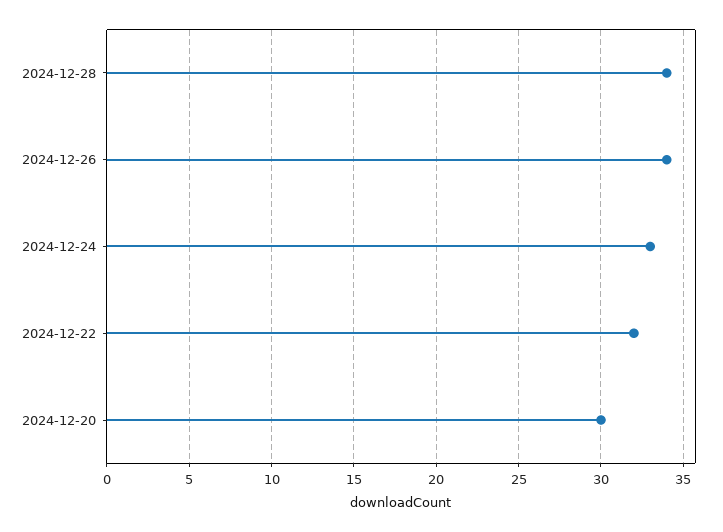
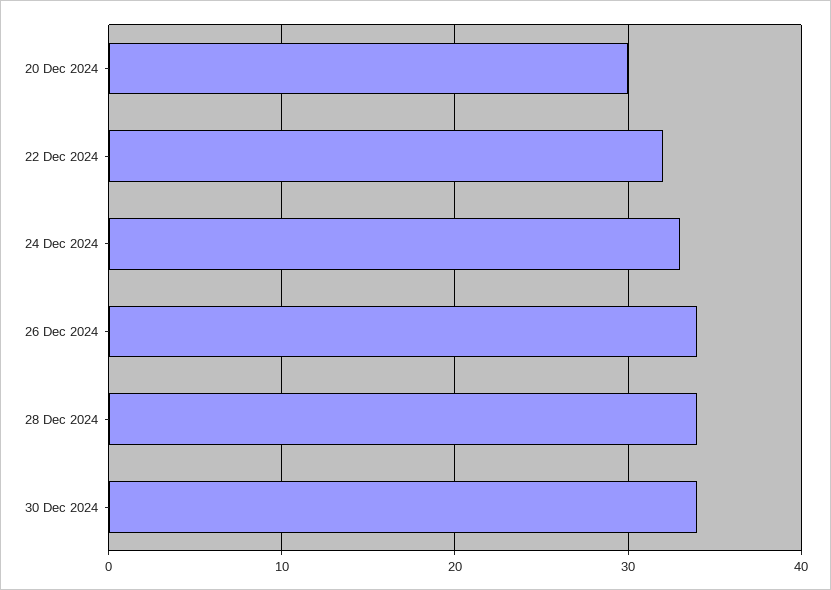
30 Dec 2024: none -> 34

